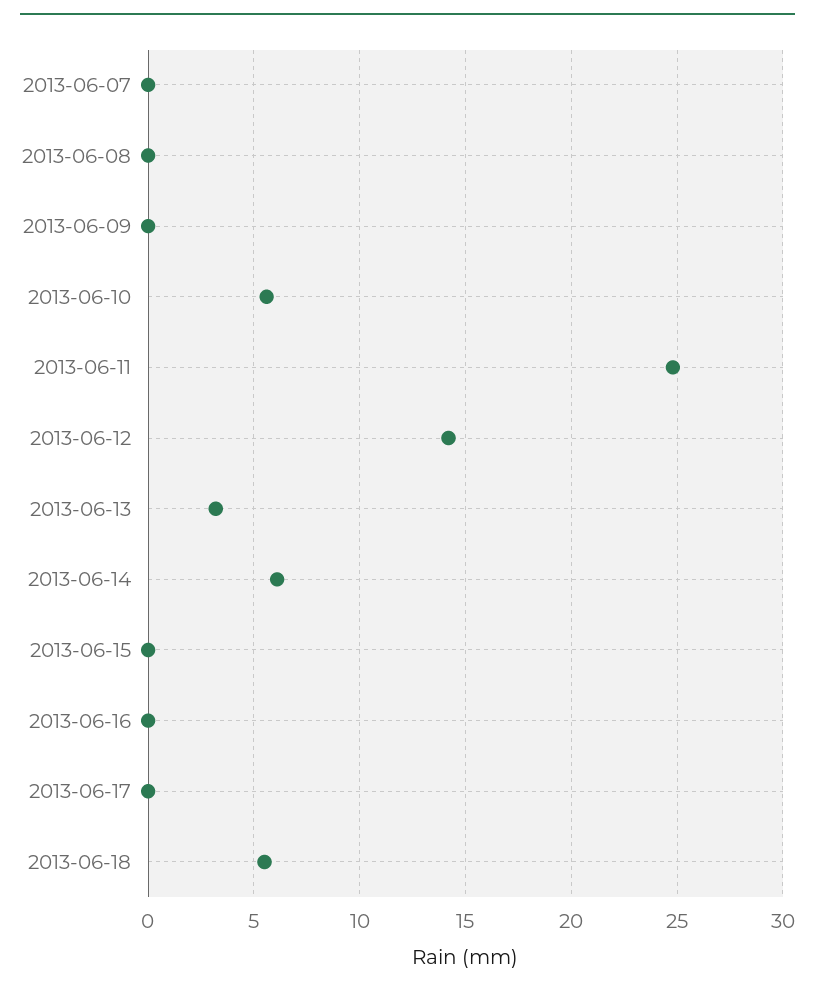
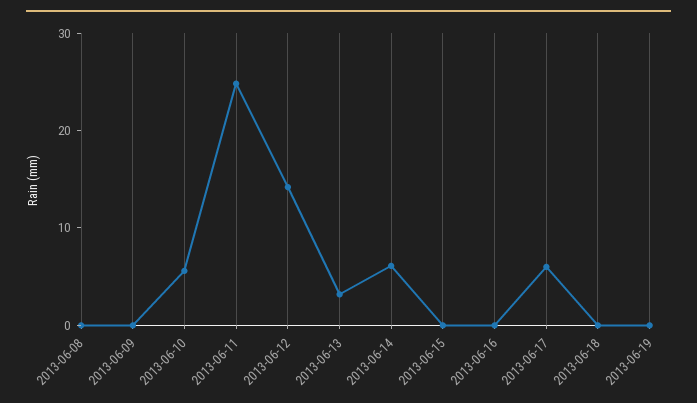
2013-06-07: 0 -> none
2013-06-17: 0 -> 6
2013-06-18: 5.5 -> 0
2013-06-19: none -> 0

